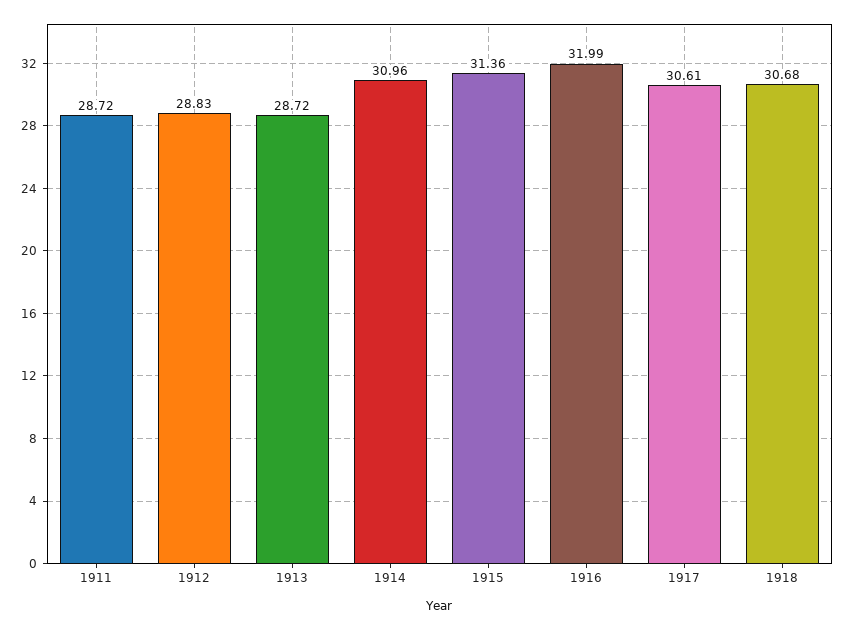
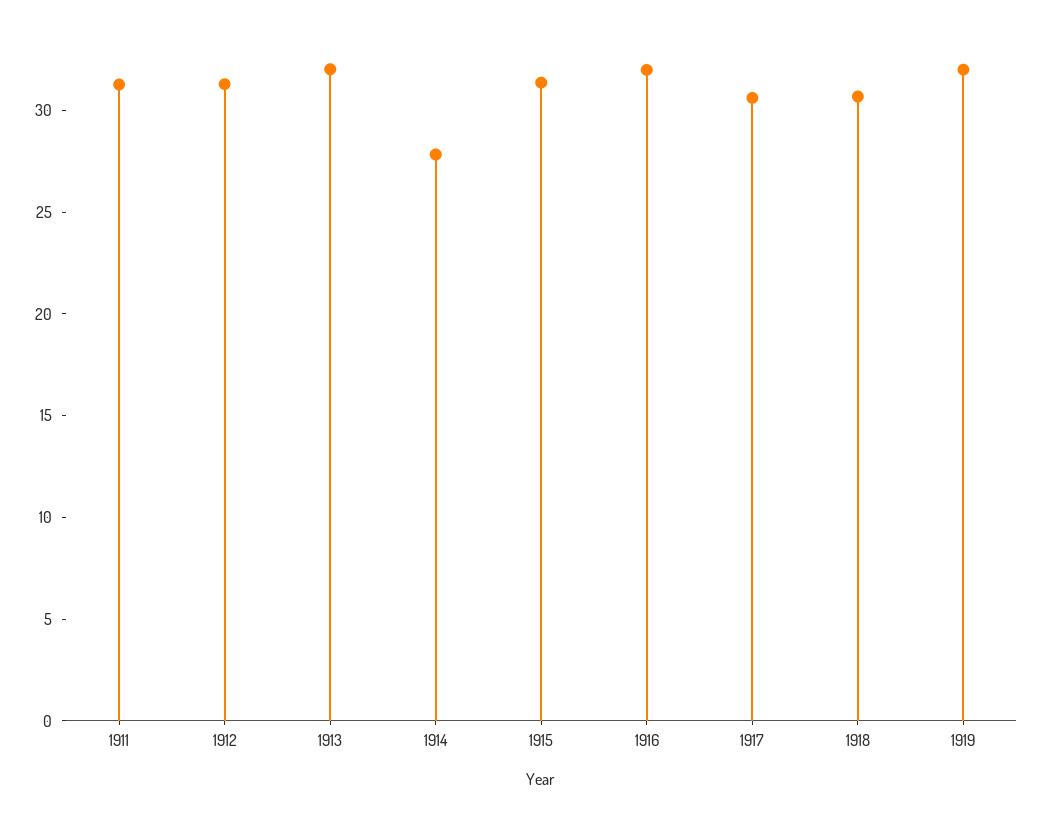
1911: 28.72 -> 31
1912: 28.83 -> 31
1913: 28.72 -> 32
1914: 30.96 -> 28
1919: none -> 32

